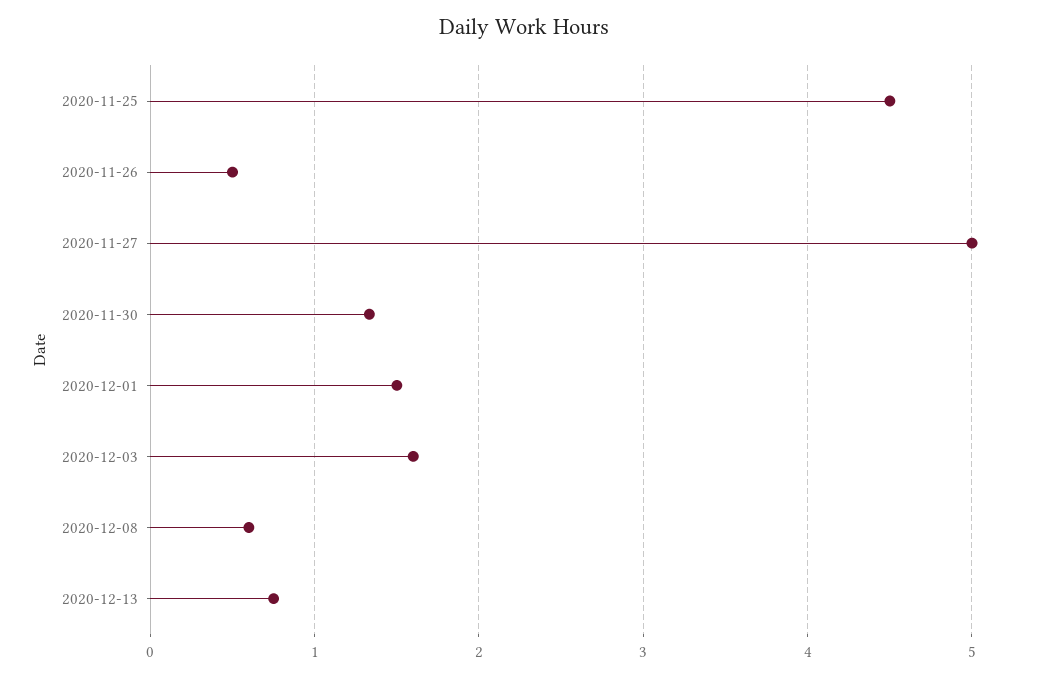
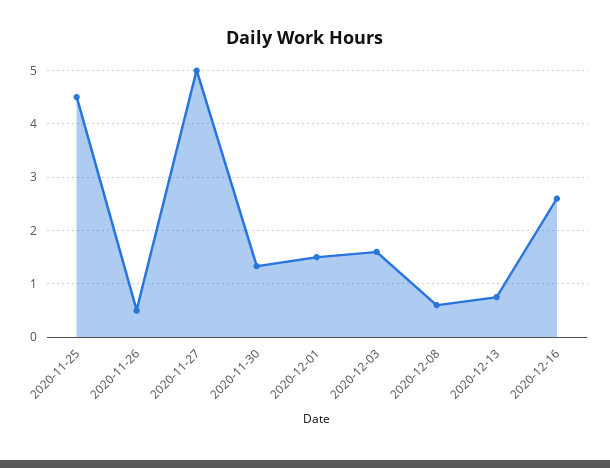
2020-12-16: none -> 2.6

